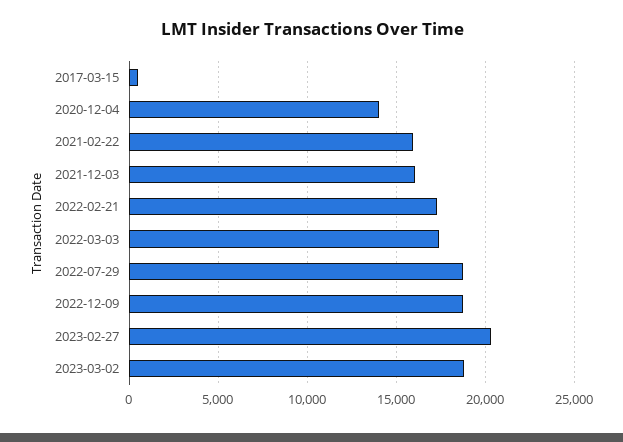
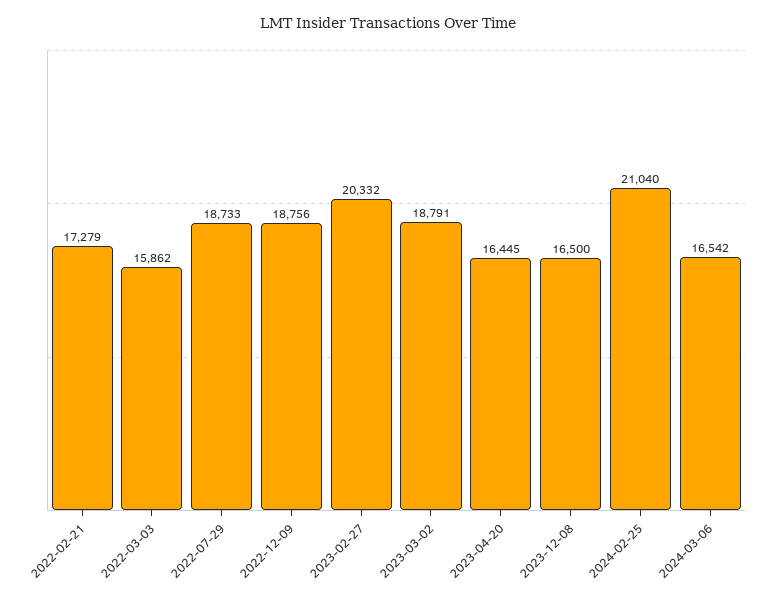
2017-03-15: 500 -> none
2020-12-04: 14000 -> none
2021-02-22: 16000 -> none
2021-12-03: 16000 -> none
2022-03-03: 17500 -> 15862
2023-04-20: none -> 16445
2023-12-08: none -> 16500
2024-02-25: none -> 21040
2024-03-06: none -> 16542

